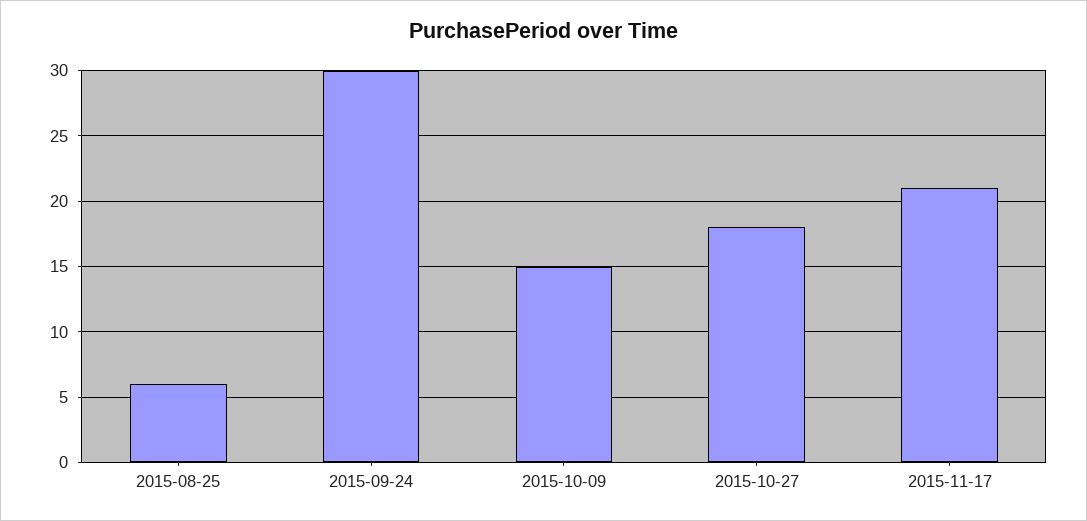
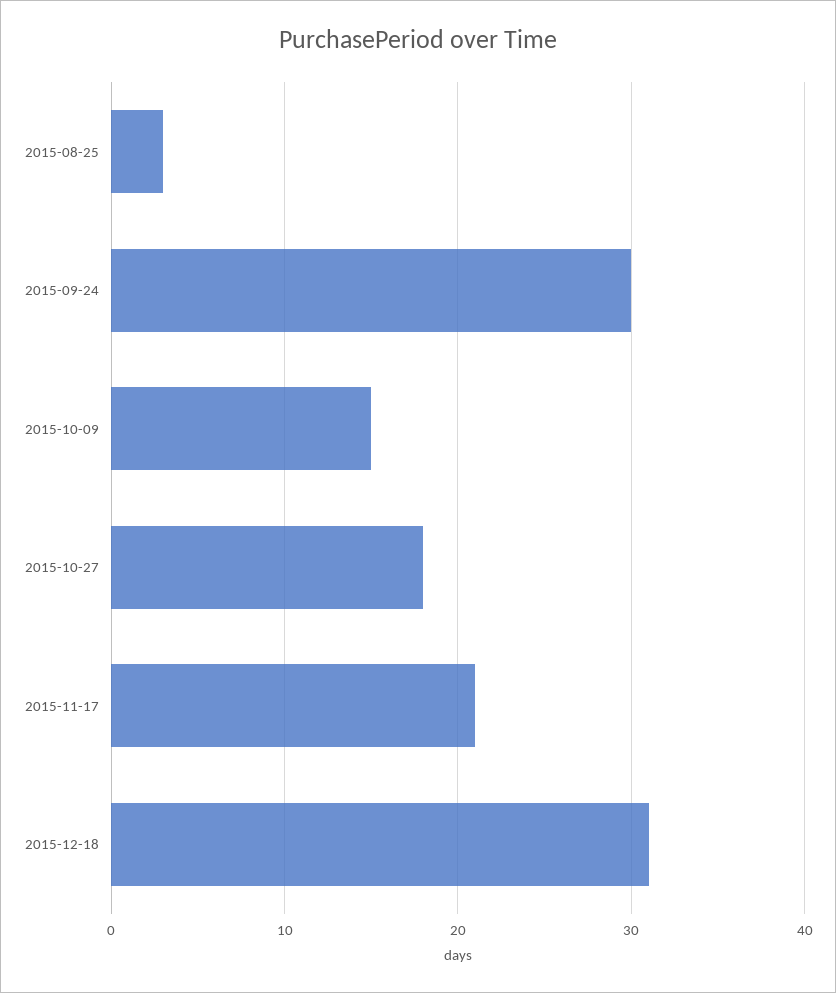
2015-08-25: 6 -> 3
2015-12-18: none -> 31

